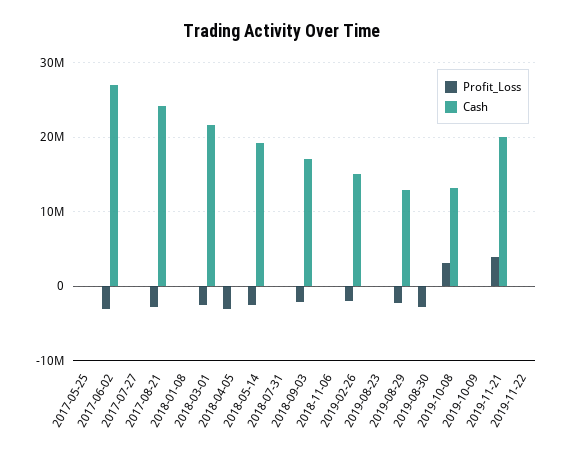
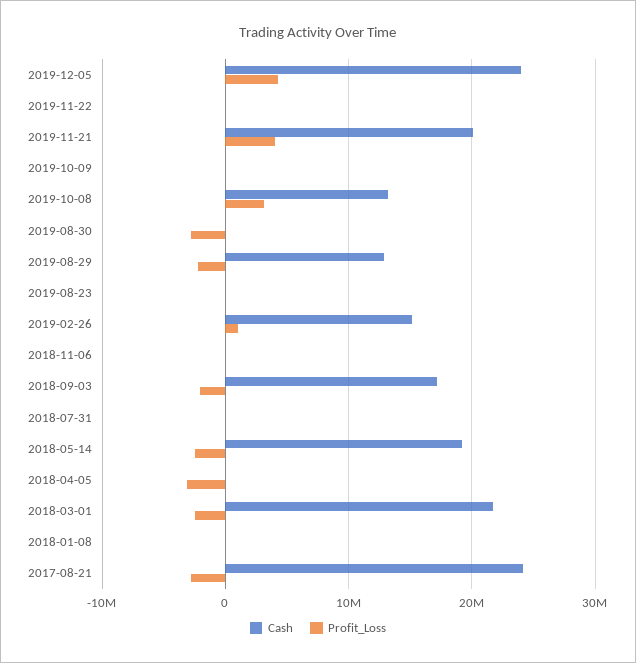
Profit_Loss, 2017-05-25: 0 -> none
Cash, 2017-05-25: 0 -> none
Profit_Loss, 2017-06-02: -3000000 -> none
Cash, 2017-06-02: 27000000 -> none
Profit_Loss, 2017-07-27: 0 -> none
Cash, 2017-07-27: 0 -> none
Profit_Loss, 2019-02-26: -2000000 -> 1000000
Cash, 2019-12-05: none -> 24000000
Profit_Loss, 2019-12-05: none -> 4000000

